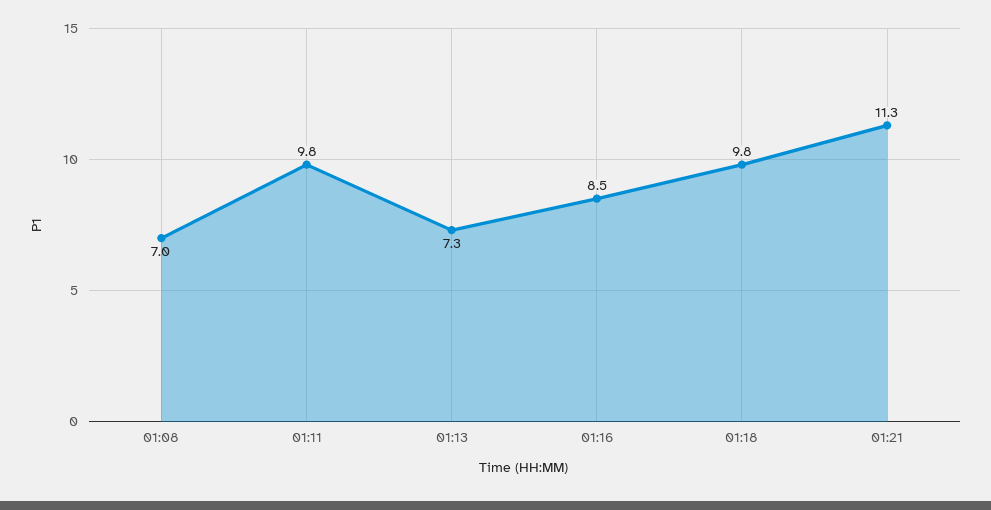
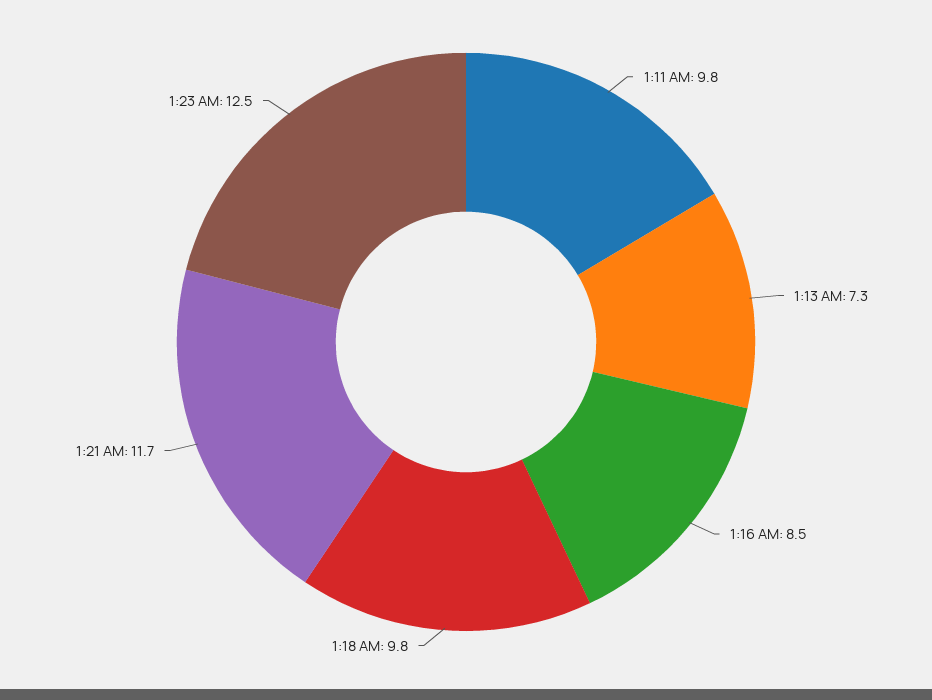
01:08: 7 -> none
01:21: 11.3 -> 11.7
1:23 AM: none -> 12.5

